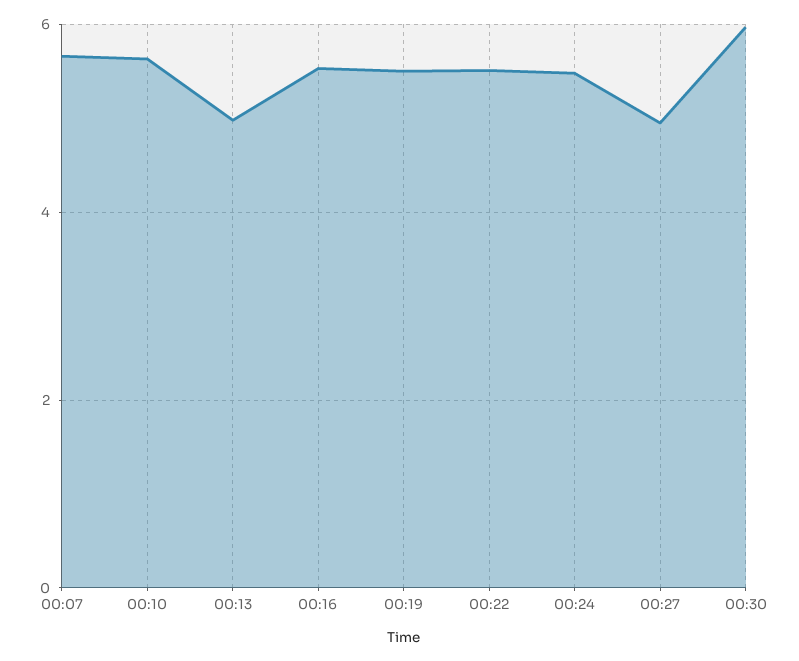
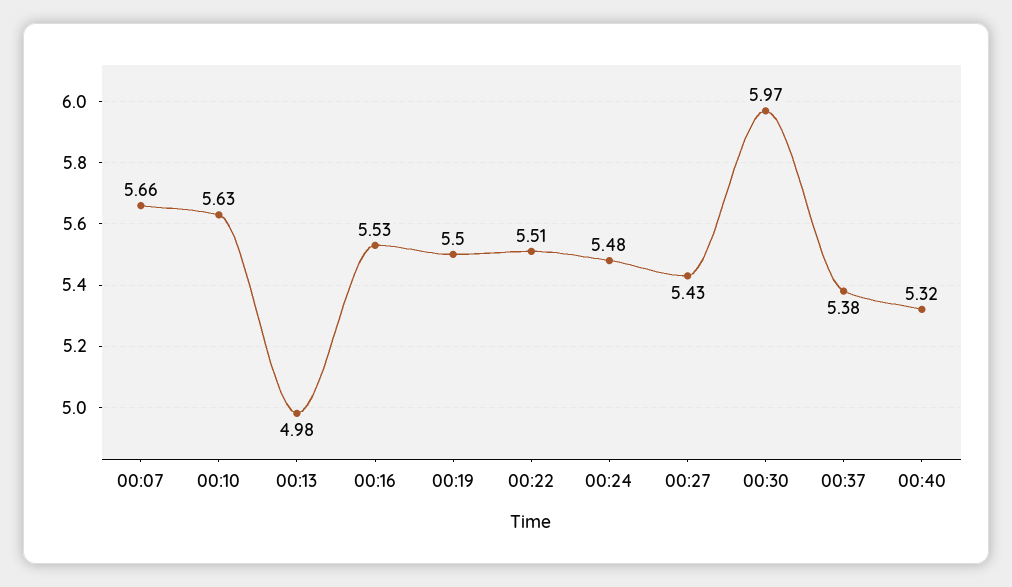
00:27: 5 -> 5.43
00:37: none -> 5.38
00:40: none -> 5.32

